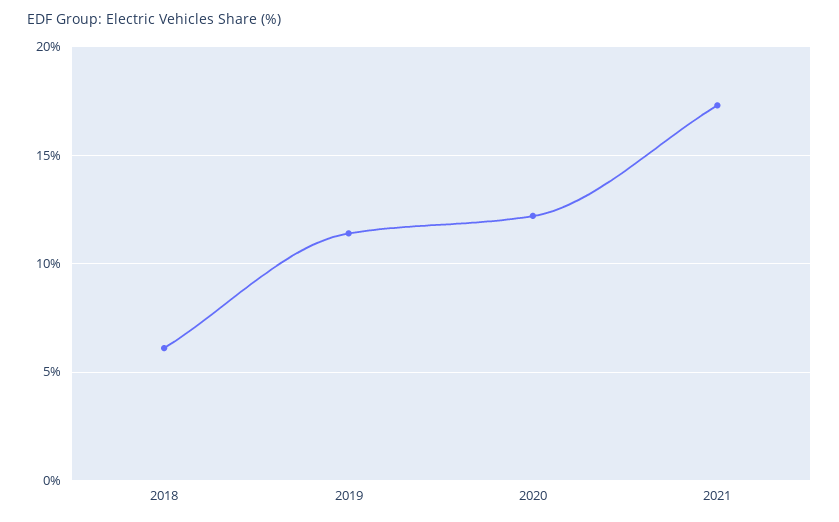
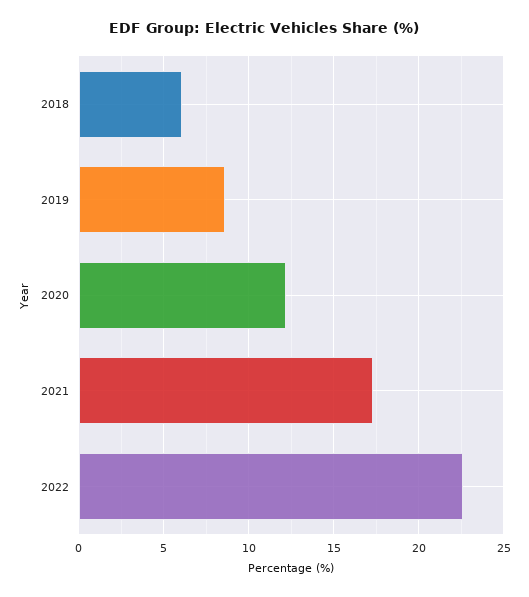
2019: 11.5 -> 8.5
2022: none -> 22.5

